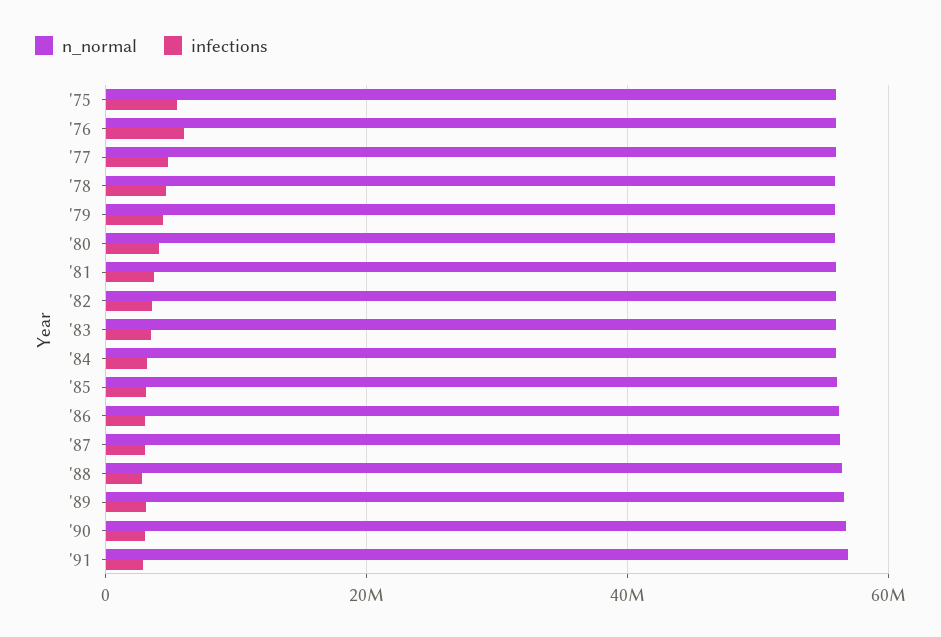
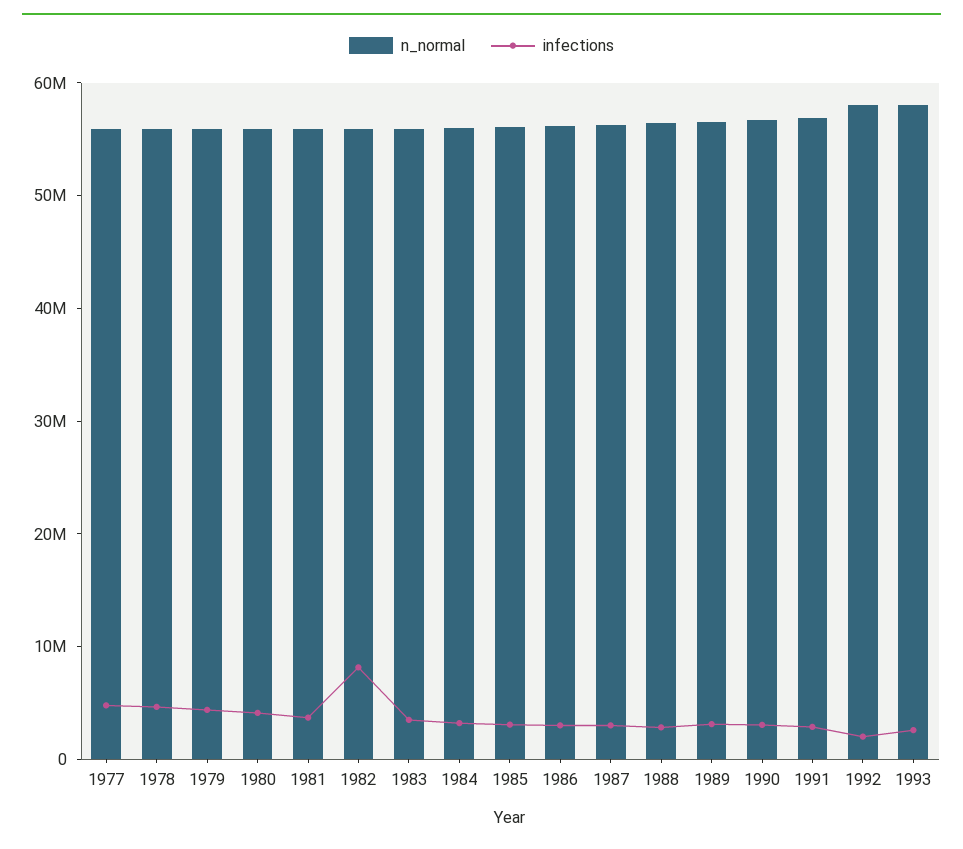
n_normal, '75: 56000000 -> none
infections, '75: 6000000 -> none
n_normal, '76: 56000000 -> none
infections, '76: 6000000 -> none
infections, '82: 4000000 -> 8000000
n_normal, 1992: none -> 58000000
infections, 1992: none -> 2000000
n_normal, 1993: none -> 58000000
infections, 1993: none -> 2000000

